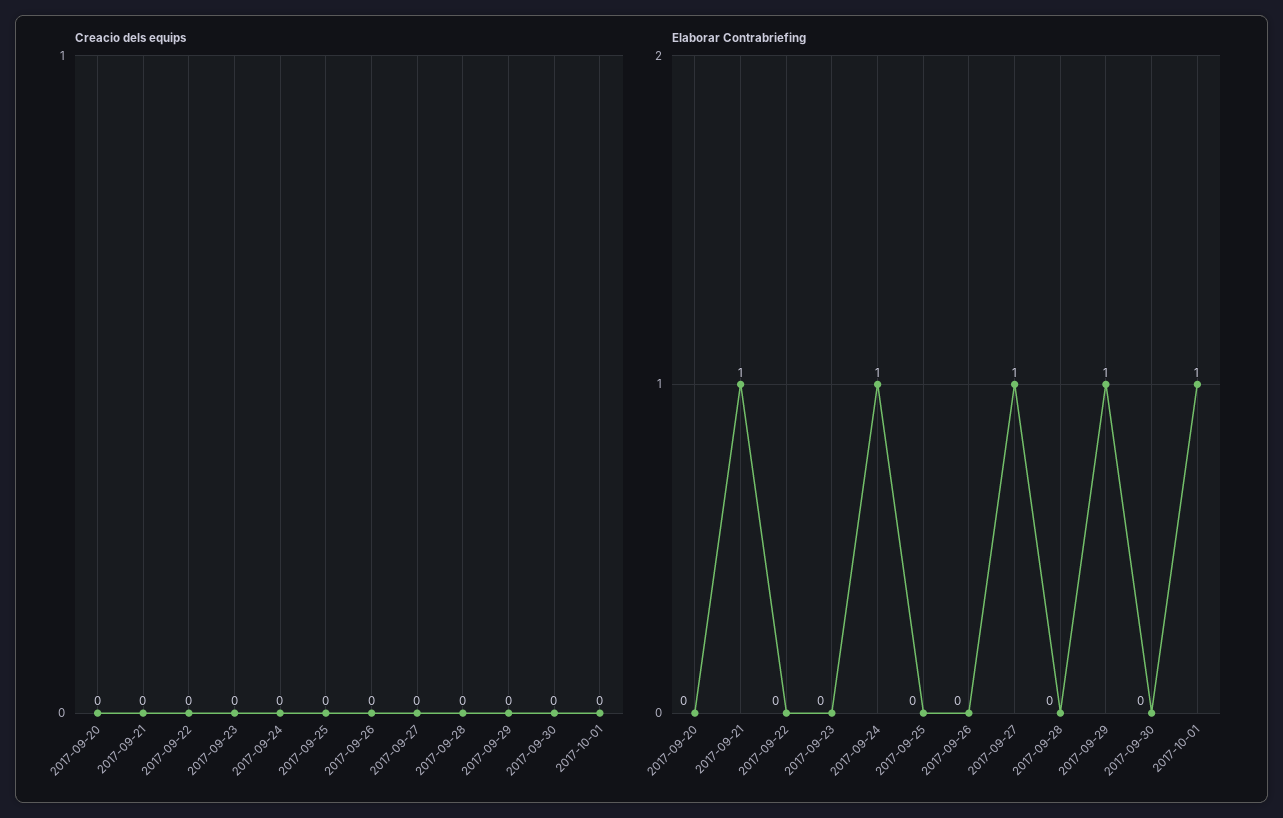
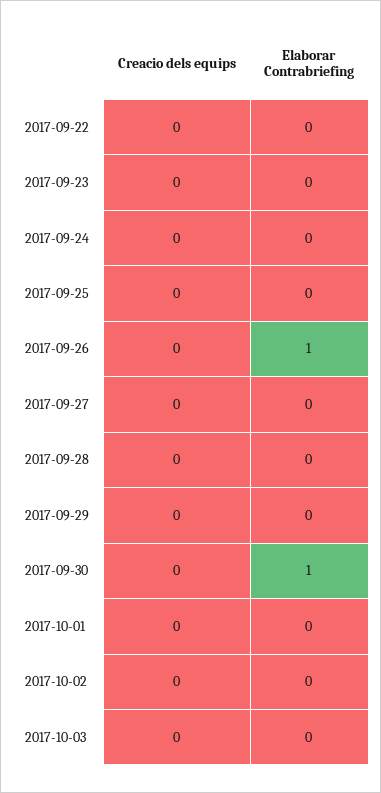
Creacio dels equips, 2017-09-20: 0 -> none
Creacio dels equips, 2017-09-21: 0 -> none
Elaborar Contrabriefing, 2017-09-20: 0 -> none
Elaborar Contrabriefing, 2017-09-21: 1 -> none
Elaborar Contrabriefing, 2017-09-24: 1 -> 0
Elaborar Contrabriefing, 2017-09-26: 0 -> 1
Elaborar Contrabriefing, 2017-09-27: 1 -> 0
Elaborar Contrabriefing, 2017-09-29: 1 -> 0
Elaborar Contrabriefing, 2017-09-30: 0 -> 1
Elaborar Contrabriefing, 2017-10-01: 1 -> 0
Creacio dels equips, 2017-10-02: none -> 0
Elaborar Contrabriefing, 2017-10-02: none -> 0
Creacio dels equips, 2017-10-03: none -> 0
Elaborar Contrabriefing, 2017-10-03: none -> 0

